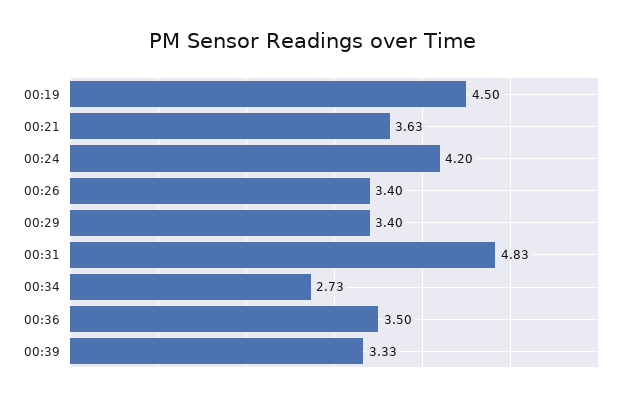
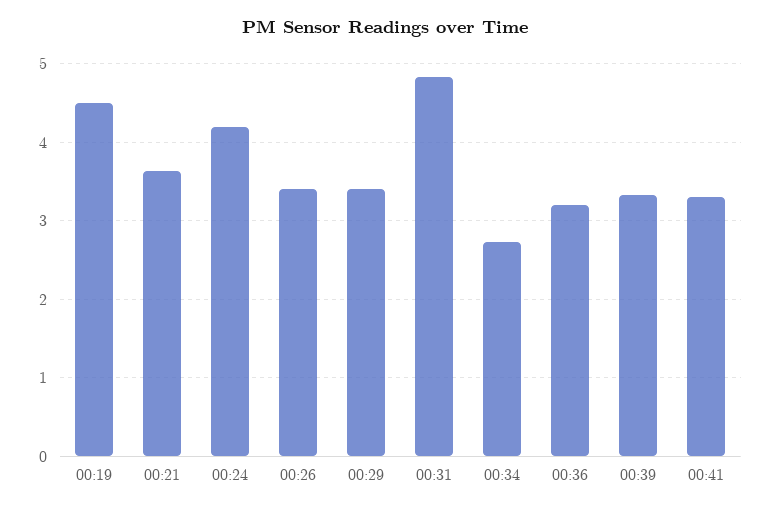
00:36: 3.5 -> 3.2
00:41: none -> 3.3

